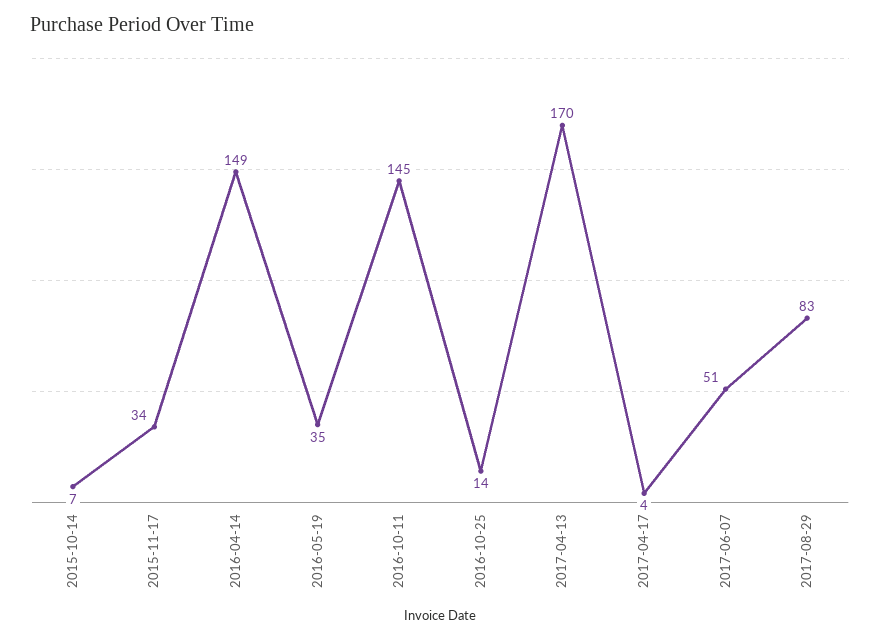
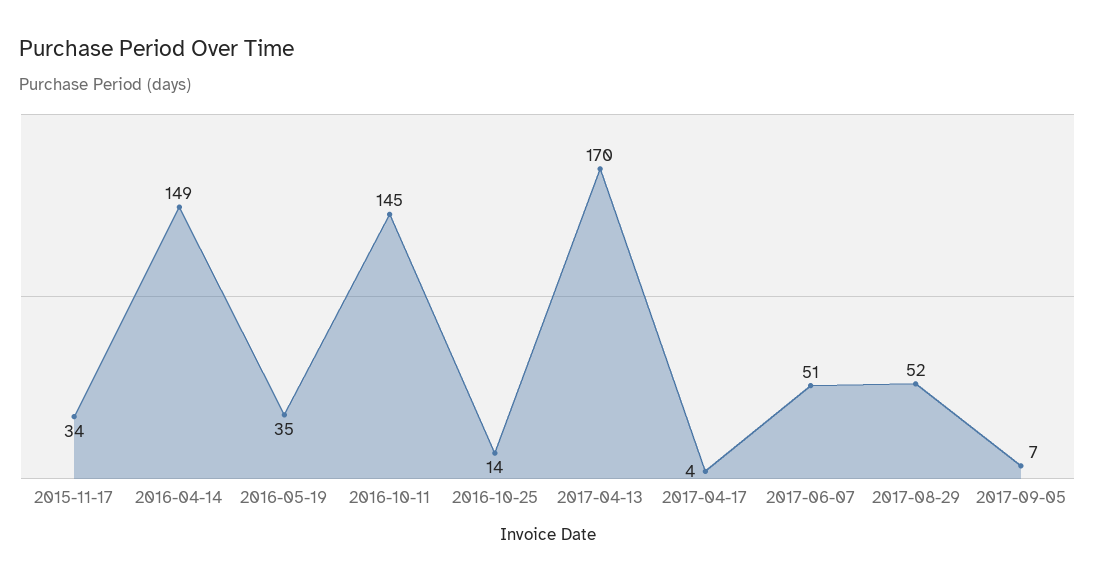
2015-10-14: 7 -> none
2017-08-29: 83 -> 52
2017-09-05: none -> 7

